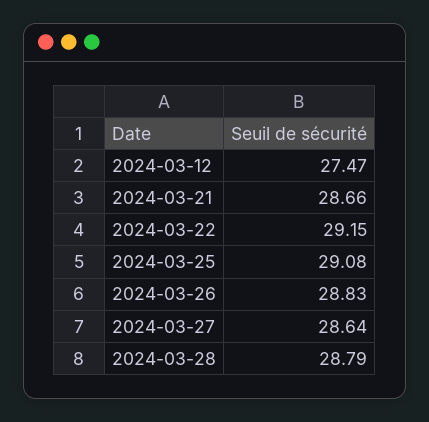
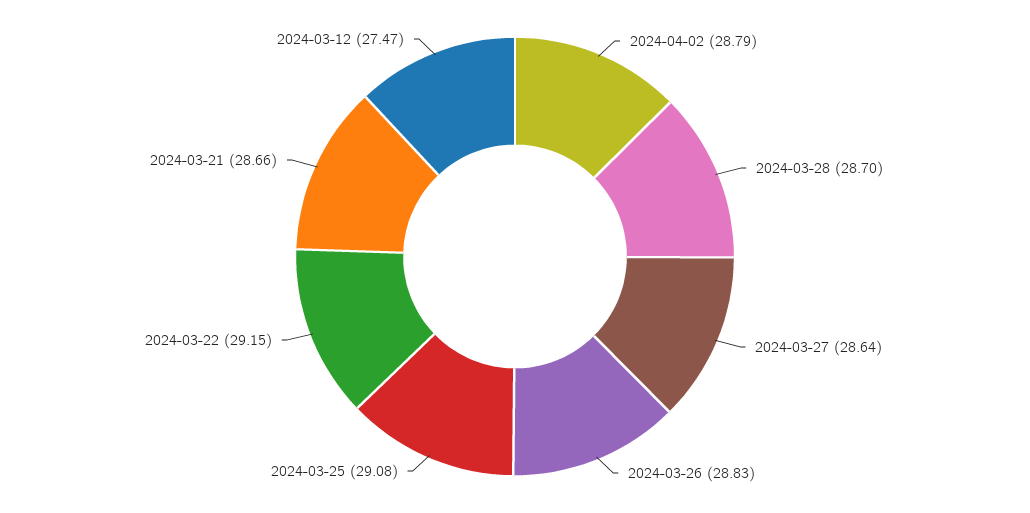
2024-03-28: 28.79 -> 28.7
2024-04-02: none -> 28.79

